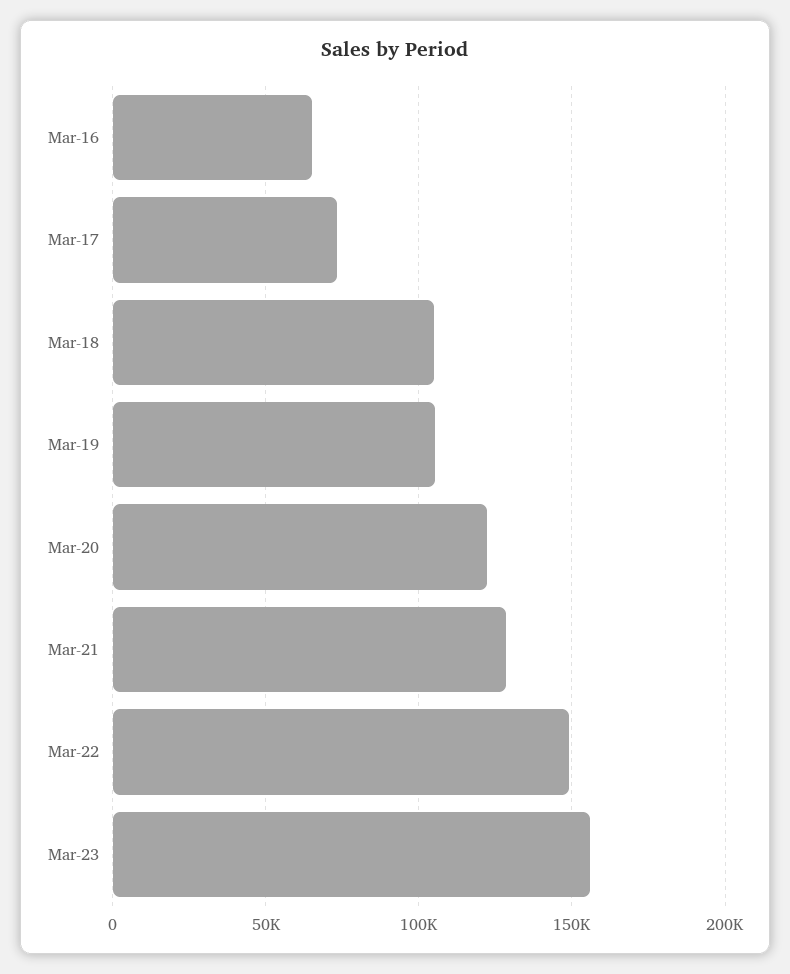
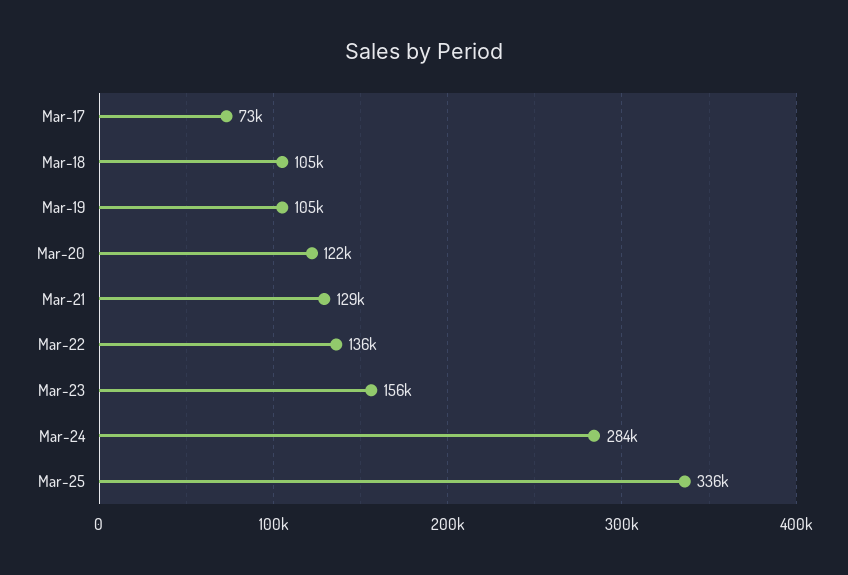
Mar-16: 65000 -> none
Mar-22: 150000 -> 136000
Mar-24: none -> 284000
Mar-25: none -> 336000

